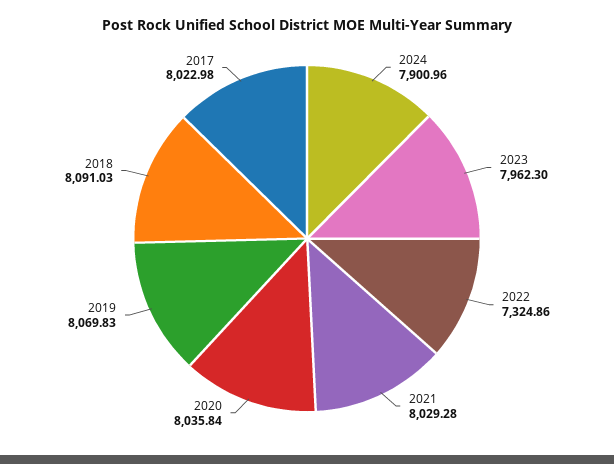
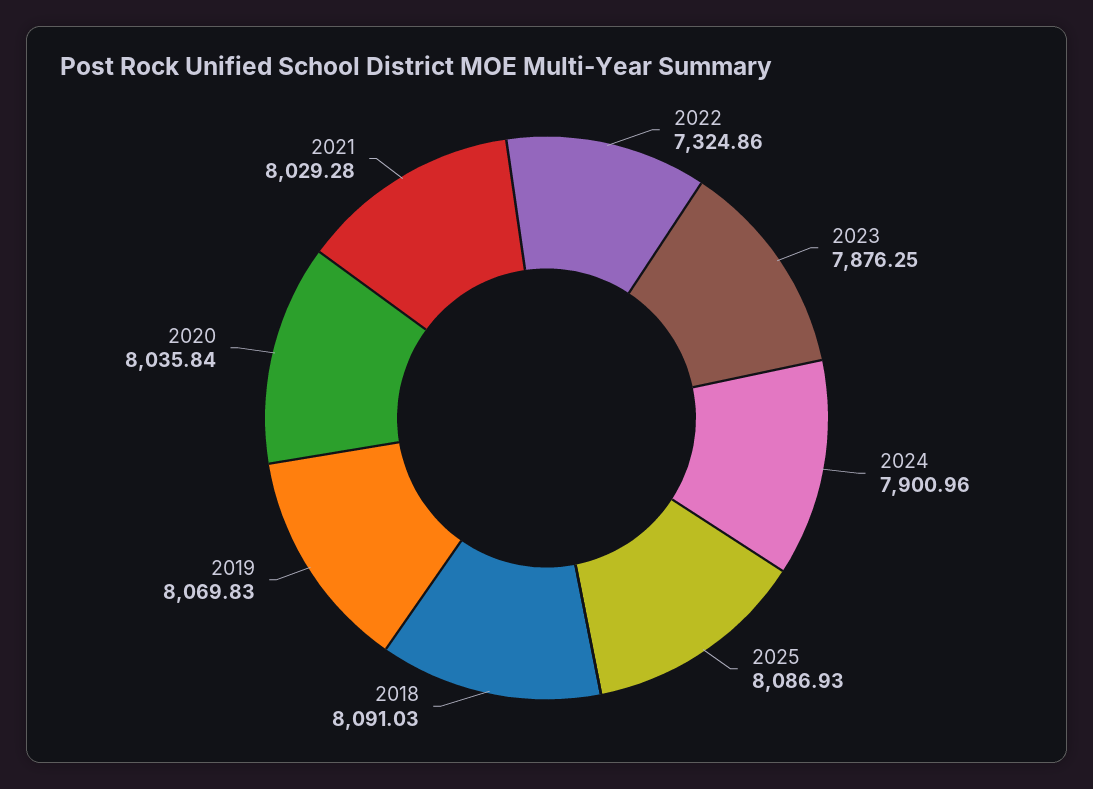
2023: 7962.3 -> 7876.25
2017: 8022.98 -> none
2025: none -> 8086.93

